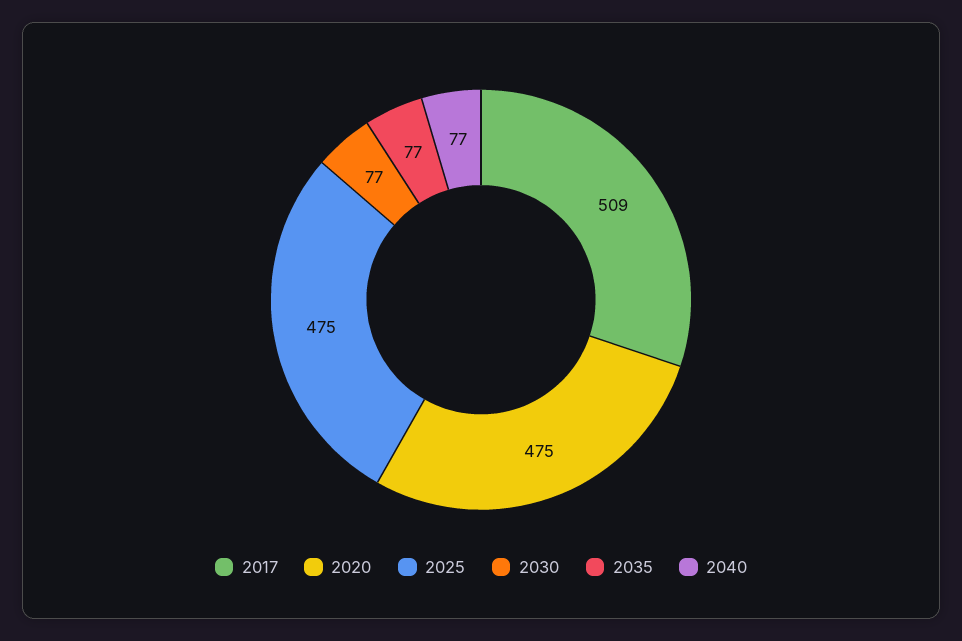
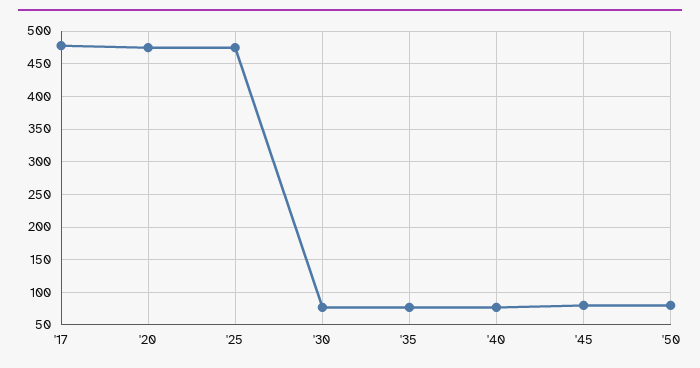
2017: 509 -> 480
'45: none -> 80
'50: none -> 80

